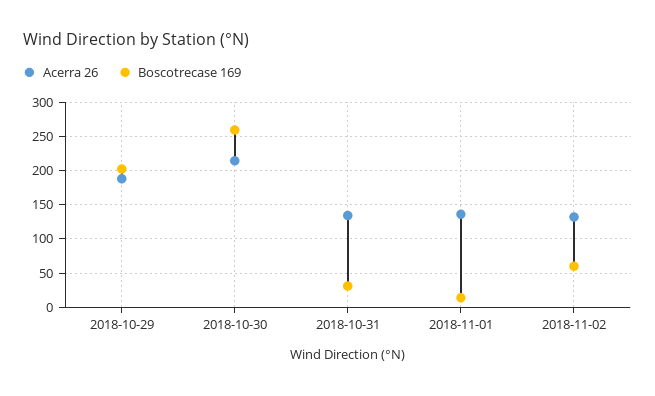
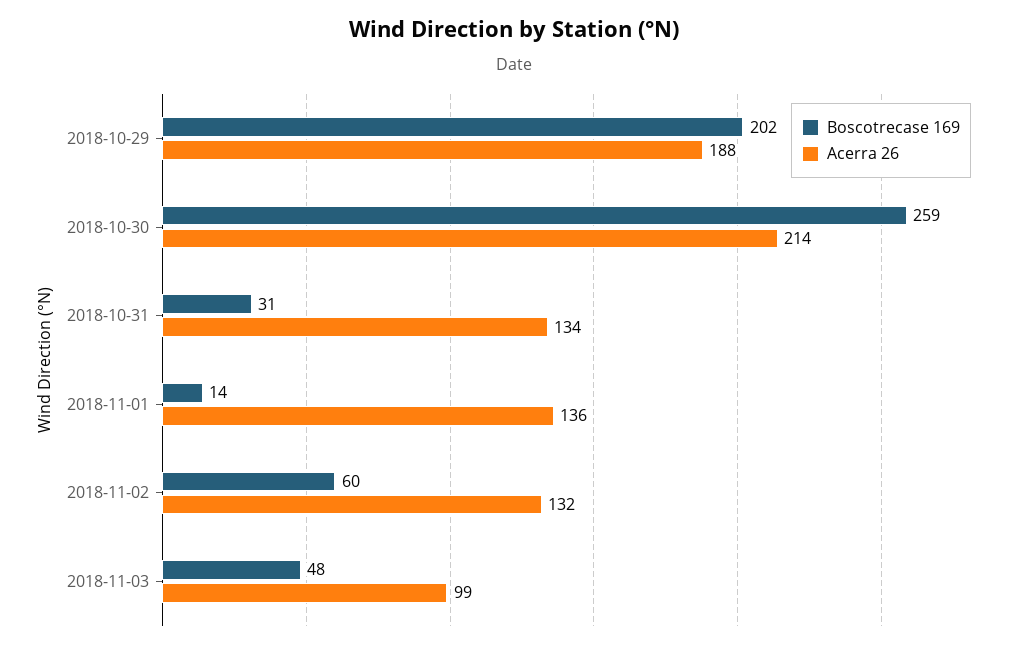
Boscotrecase 169, 2018-11-03: none -> 48
Acerra 26, 2018-11-03: none -> 99

